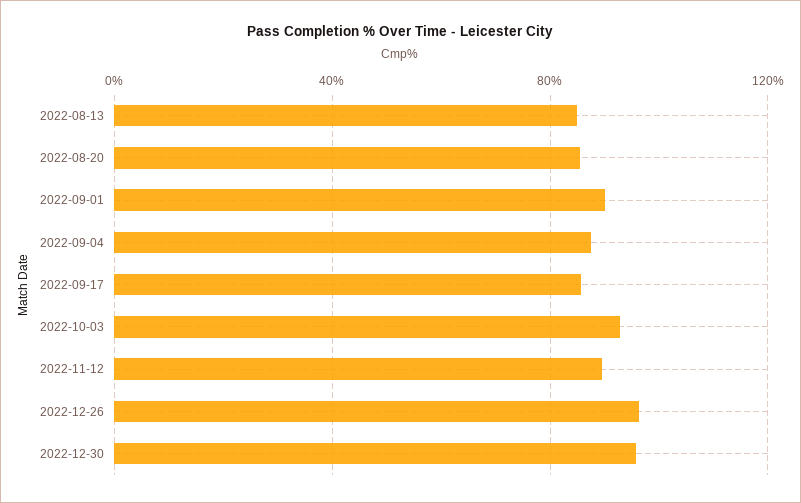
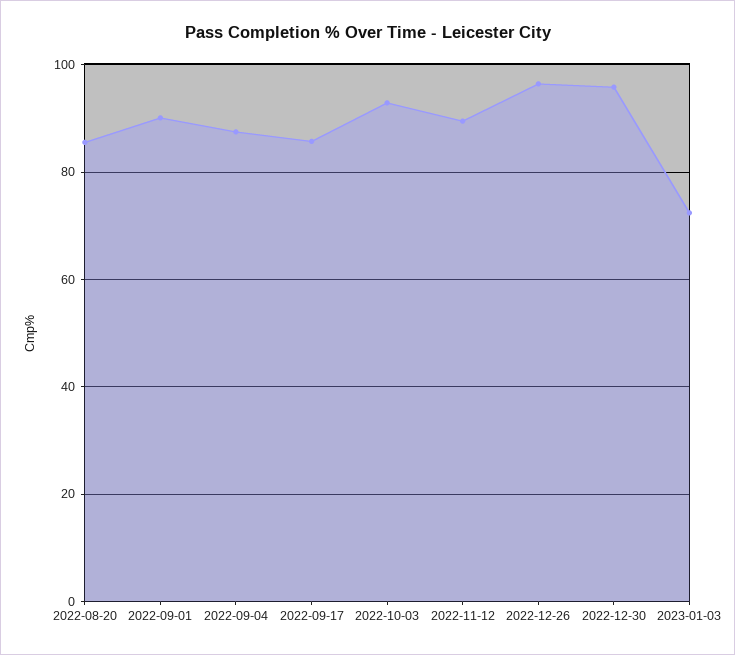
2022-08-13: 85 -> none
2023-01-03: none -> 72

